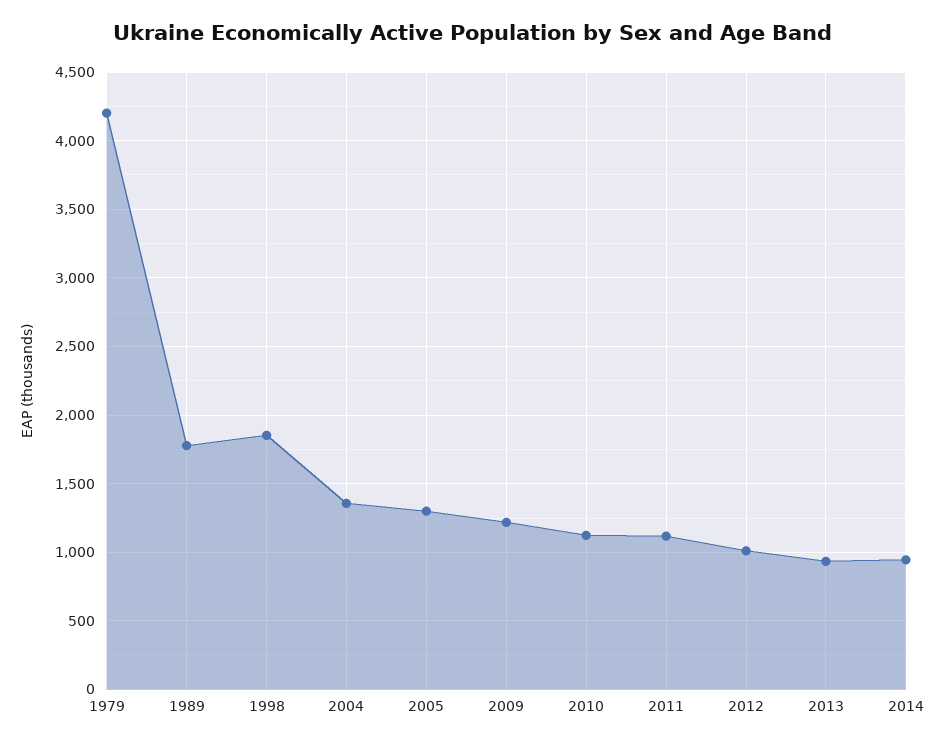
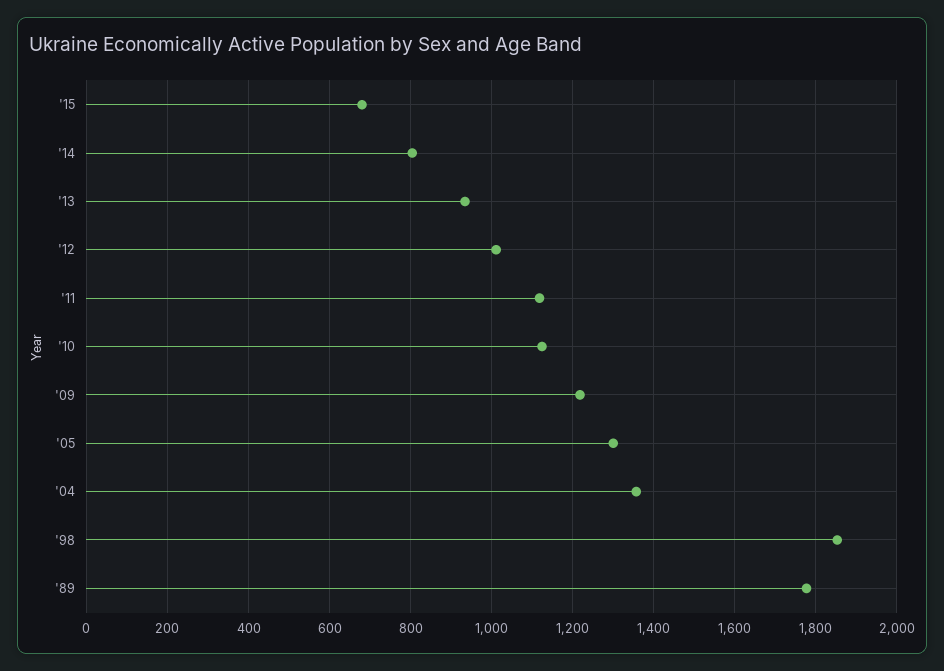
1979: 4200 -> none
2014: 950 -> 800
'15: none -> 680

